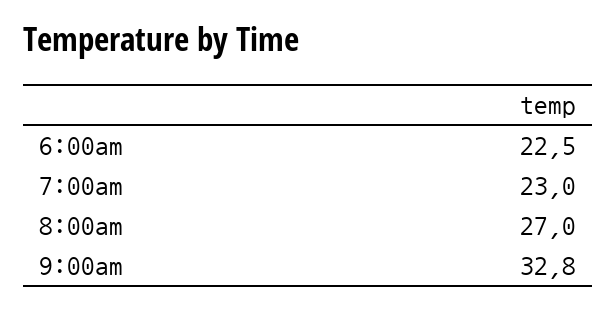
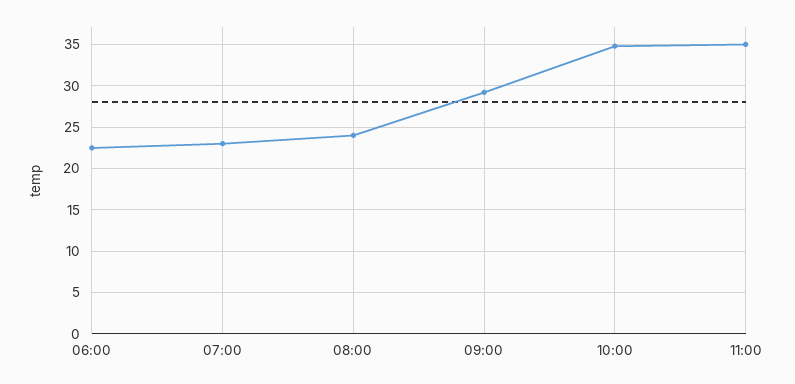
8:00am: 27 -> 24
9:00am: 32.8 -> 29
10:00: none -> 35
11:00: none -> 35

